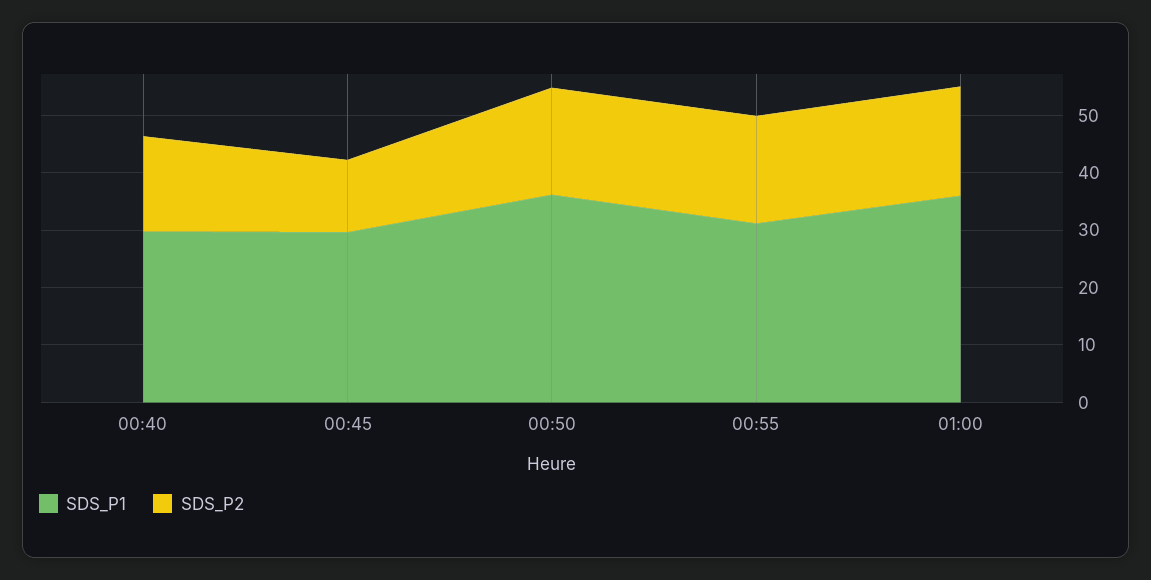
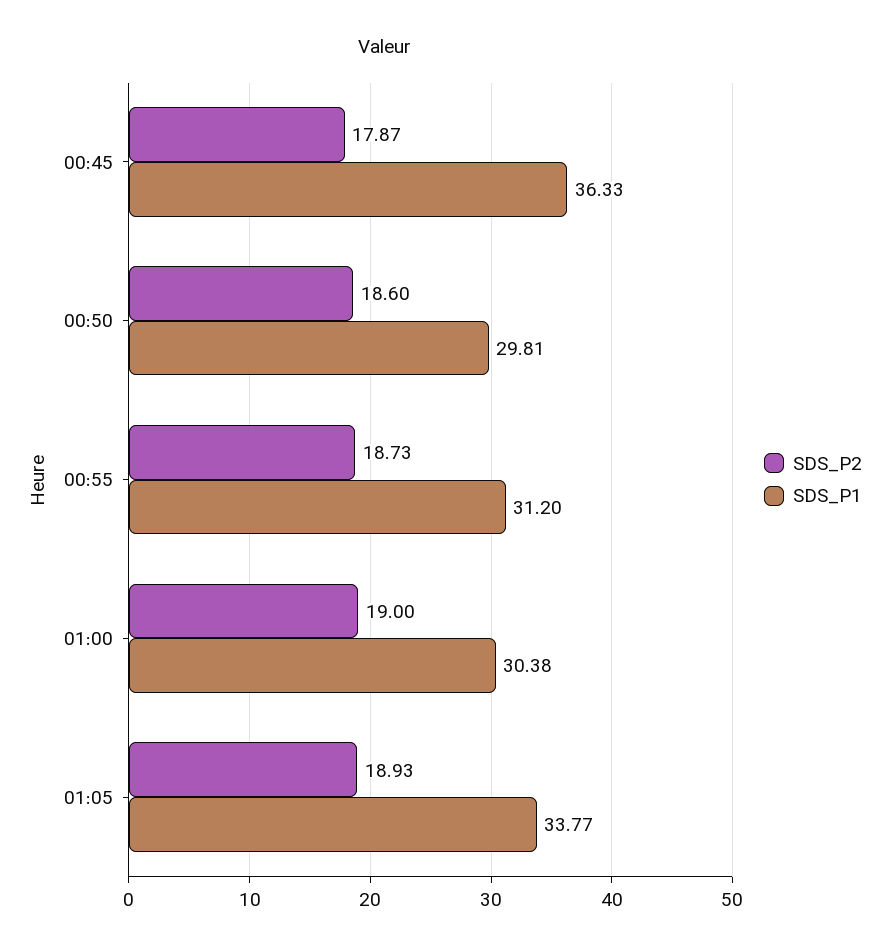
SDS_P1, 00:40: 30 -> none
SDS_P2, 00:40: 16 -> none
SDS_P1, 00:45: 30 -> 36.33
SDS_P2, 00:45: 12 -> 17.87
SDS_P1, 00:50: 36 -> 29.81
SDS_P1, 01:00: 36 -> 30.38
SDS_P2, 01:05: none -> 18.93
SDS_P1, 01:05: none -> 33.77

